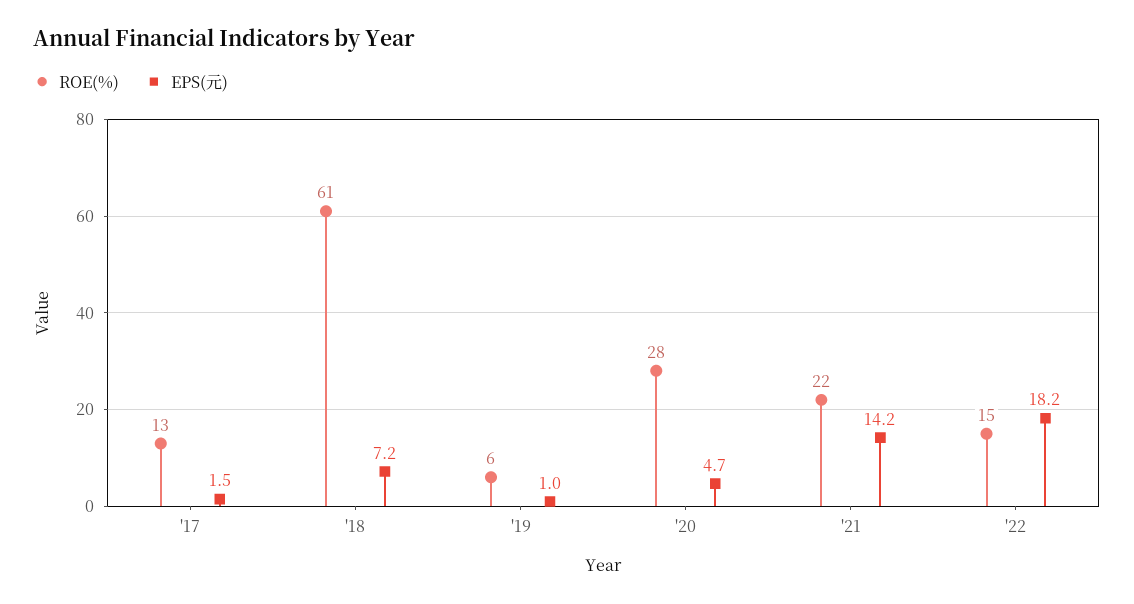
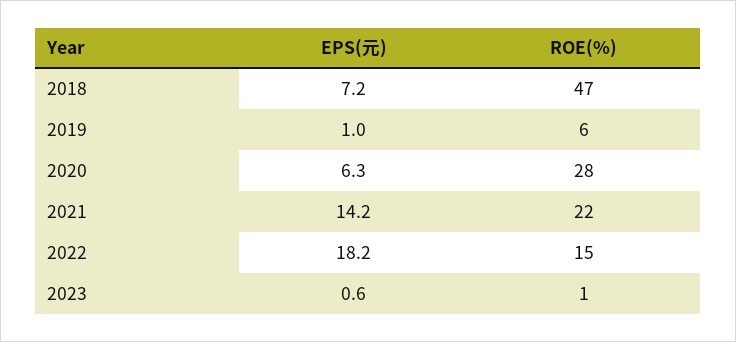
ROE(%), '17: 13 -> none
EPS(元), '17: 1.5 -> none
ROE(%), '18: 61 -> 47
EPS(元), '20: 4.7 -> 6.3
EPS(元), 2023: none -> 0.6
ROE(%), 2023: none -> 1

